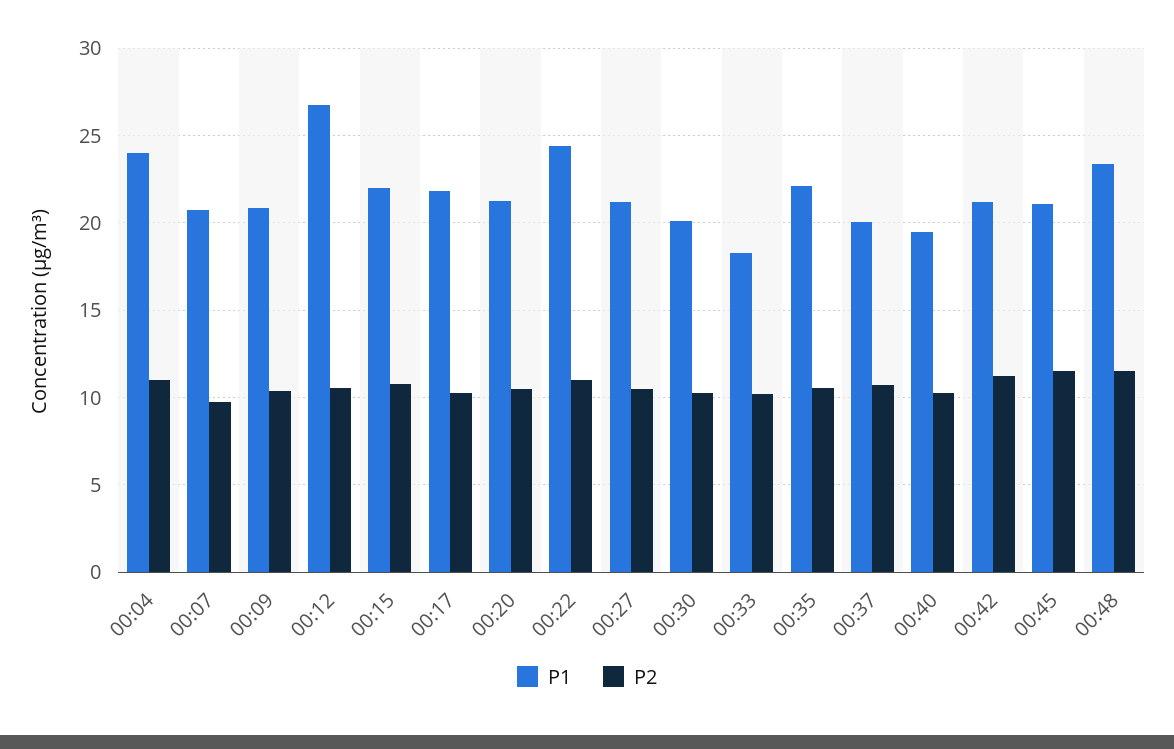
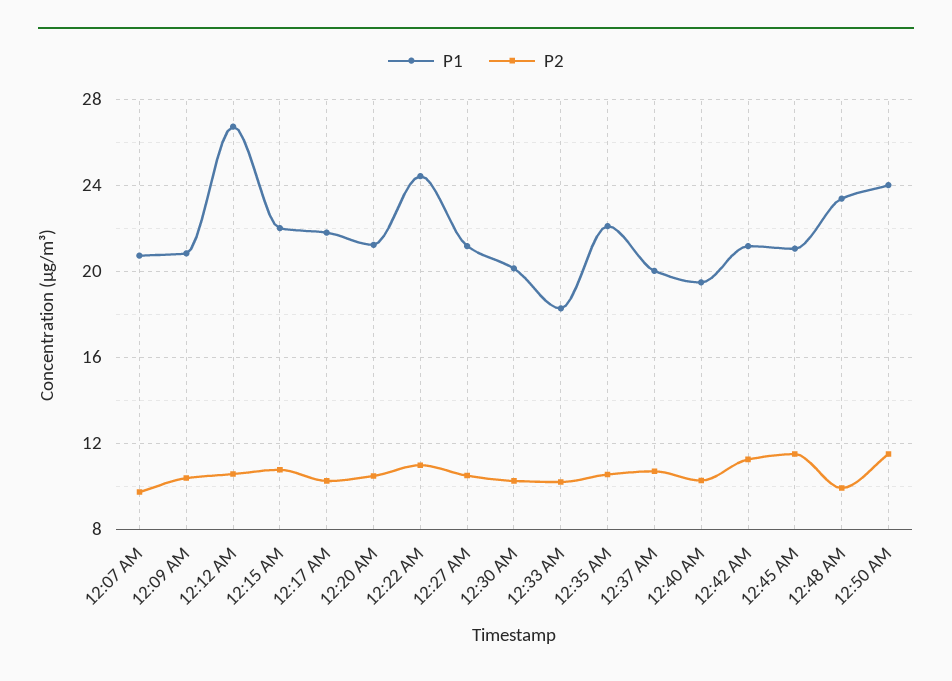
P1, 00:04: 24 -> none
P2, 00:04: 11 -> none
P2, 00:48: 11.5 -> 10
P1, 12:50 AM: none -> 24
P2, 12:50 AM: none -> 11.5

